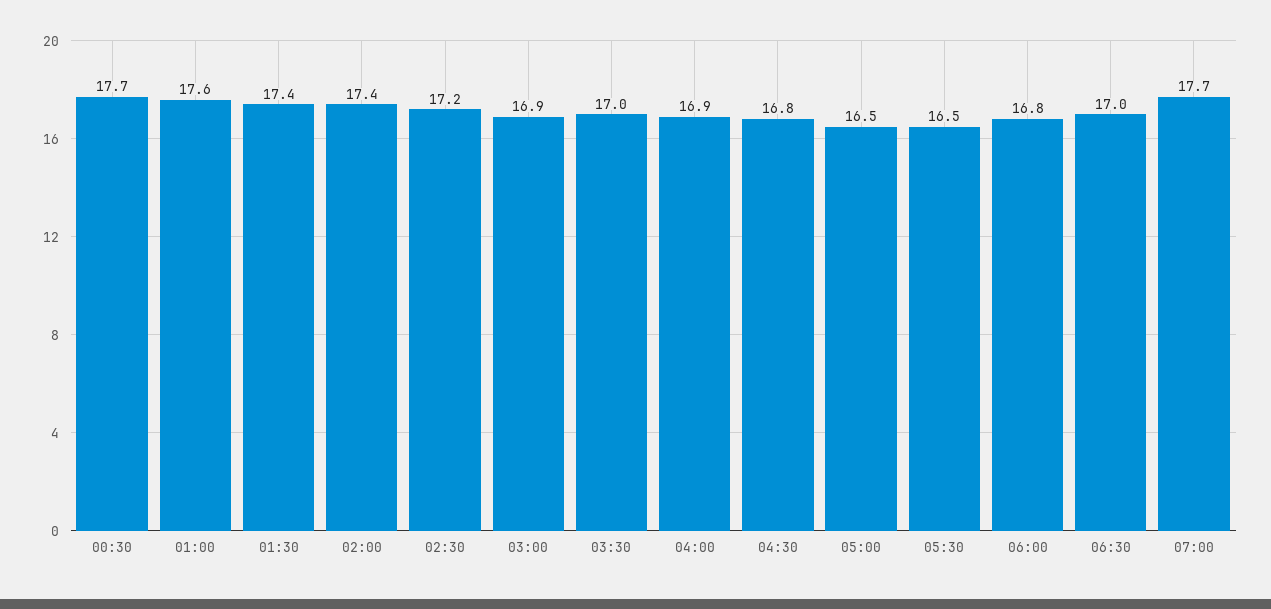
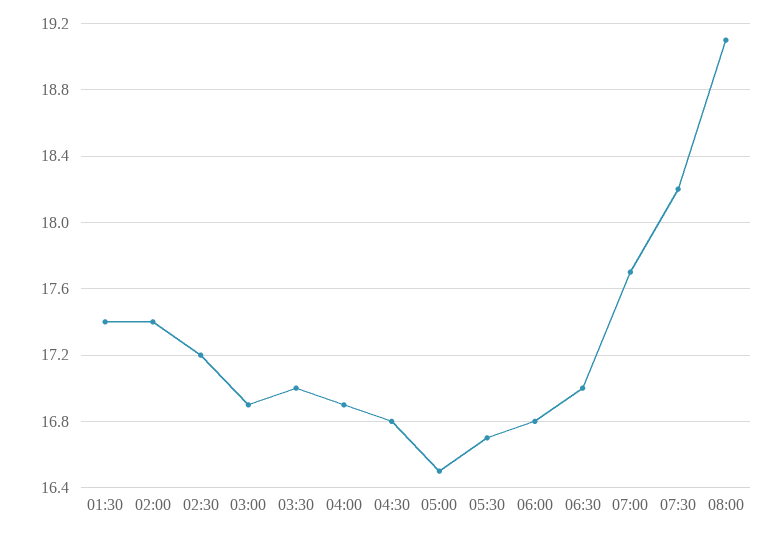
00:30: 17.7 -> none
01:00: 17.6 -> none
05:30: 16.5 -> 16.7
07:30: none -> 18.2
08:00: none -> 19.1

